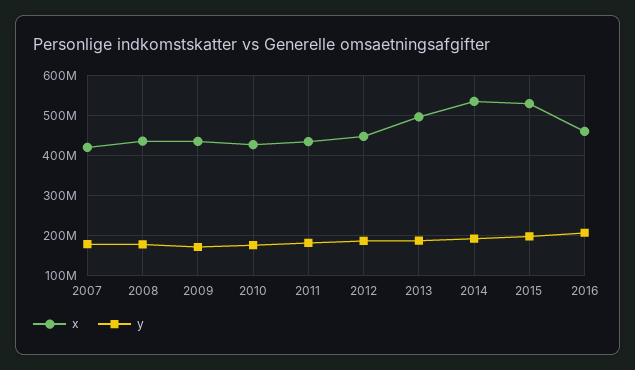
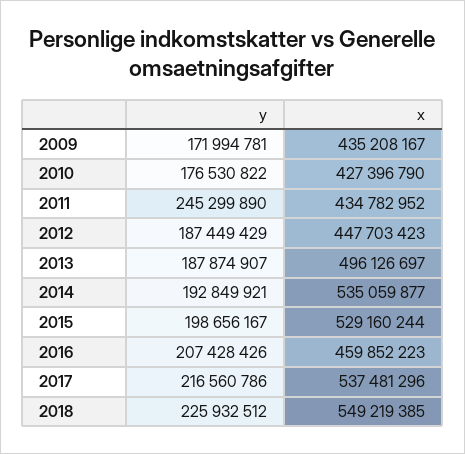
x, 2007: 420000000 -> none
y, 2007: 180000000 -> none
x, 2008: 440000000 -> none
y, 2008: 180000000 -> none
y, 2011: 180000000 -> 245299890
y, 2017: none -> 216560786
x, 2017: none -> 537481296
y, 2018: none -> 225932512
x, 2018: none -> 549219385

